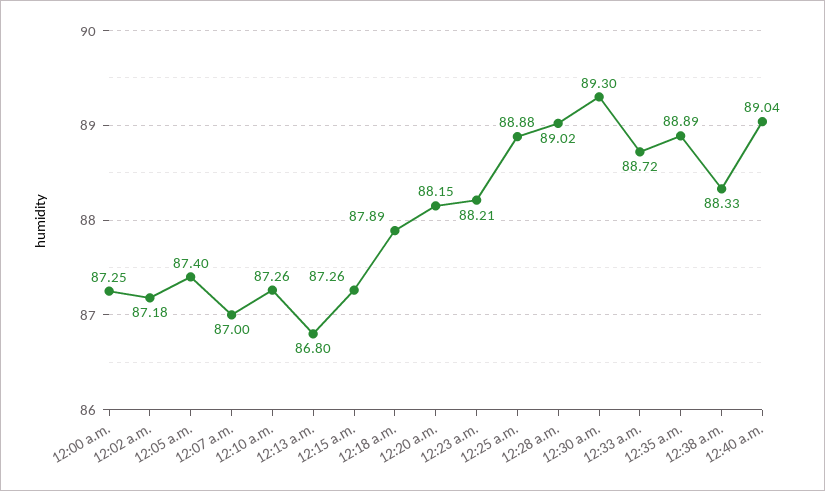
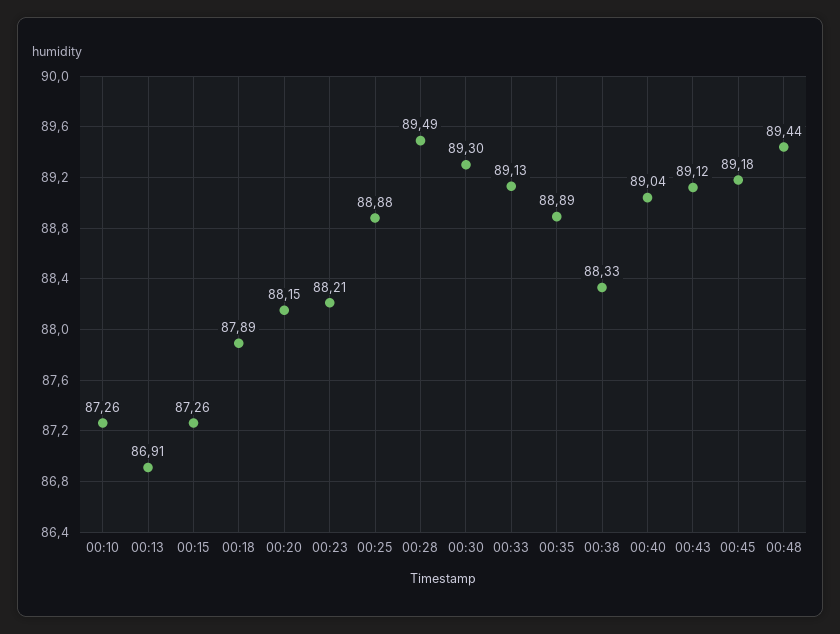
12:00 a.m.: 87.25 -> none
12:02 a.m.: 87.18 -> none
12:05 a.m.: 87.4 -> none
12:07 a.m.: 87 -> none
12:13 a.m.: 86.8 -> 86.91
12:28 a.m.: 89.02 -> 89.49
12:33 a.m.: 88.72 -> 89.13
00:43: none -> 89.12
00:45: none -> 89.18
00:48: none -> 89.44

